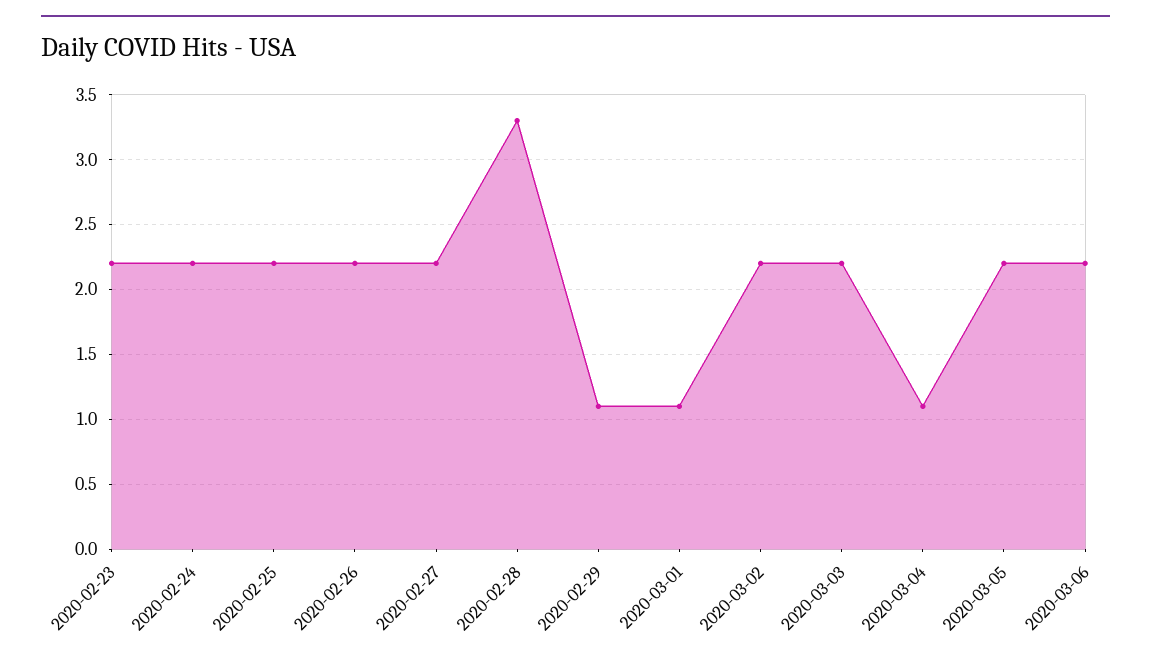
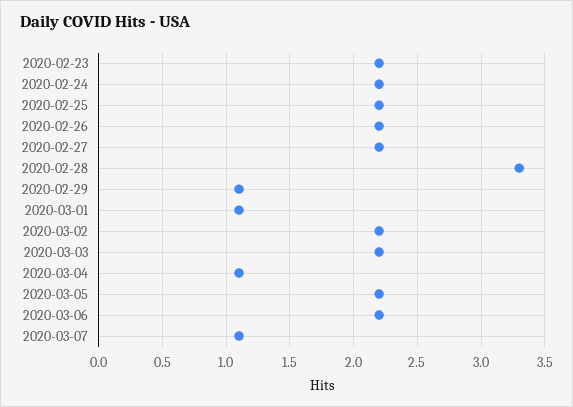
2020-03-07: none -> 1.1

